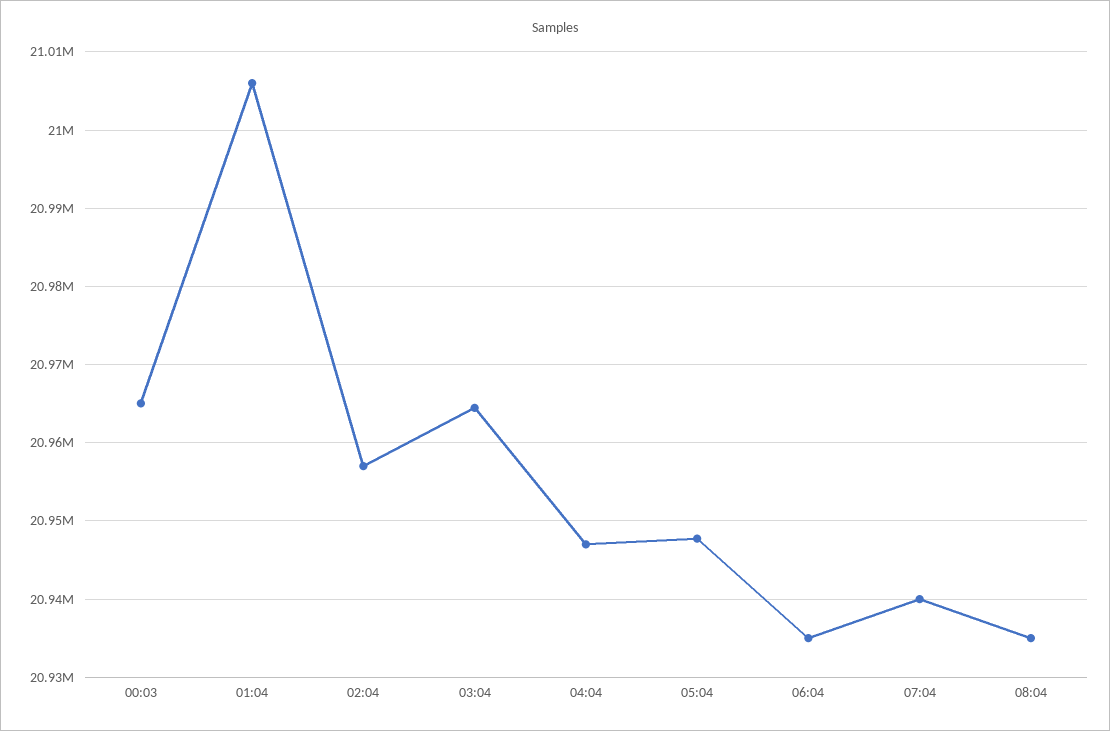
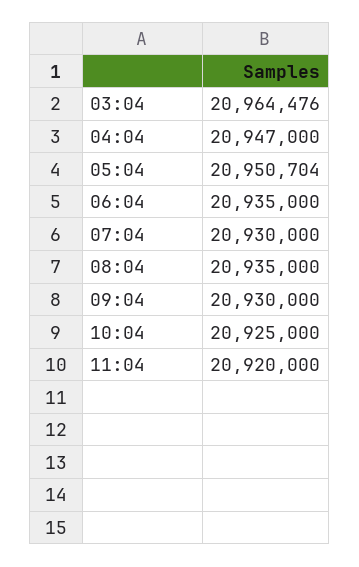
00:03: 20965000 -> none
01:04: 21006000 -> none
02:04: 20957000 -> none
05:04: 20948000 -> 20950704
07:04: 20940000 -> 20930000
09:04: none -> 20930000
10:04: none -> 20925000
11:04: none -> 20920000

